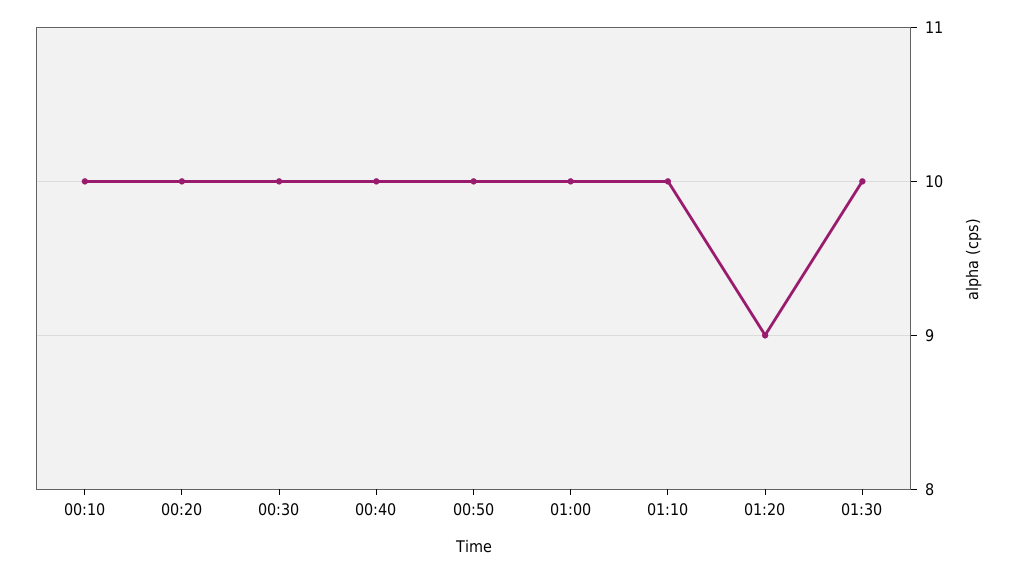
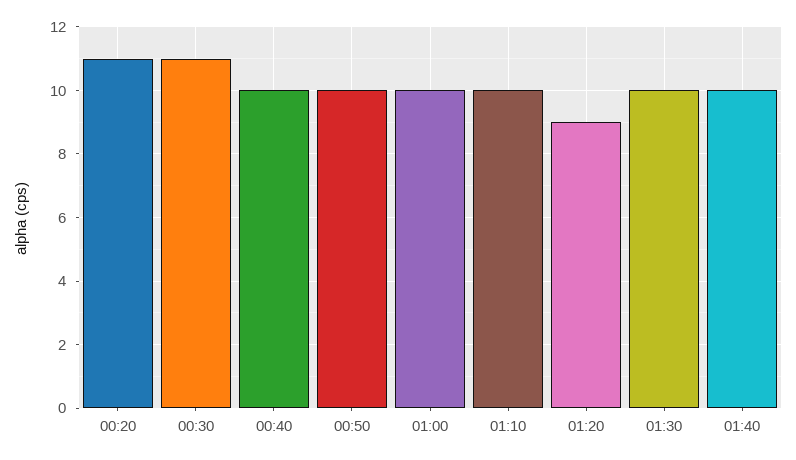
00:10: 10 -> none
00:20: 10 -> 11
00:30: 10 -> 11
01:40: none -> 10

